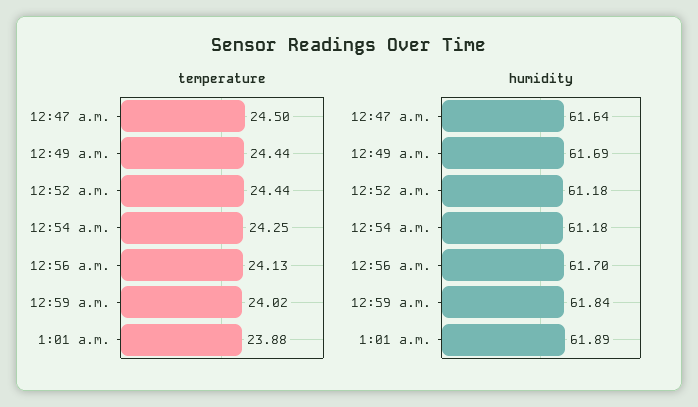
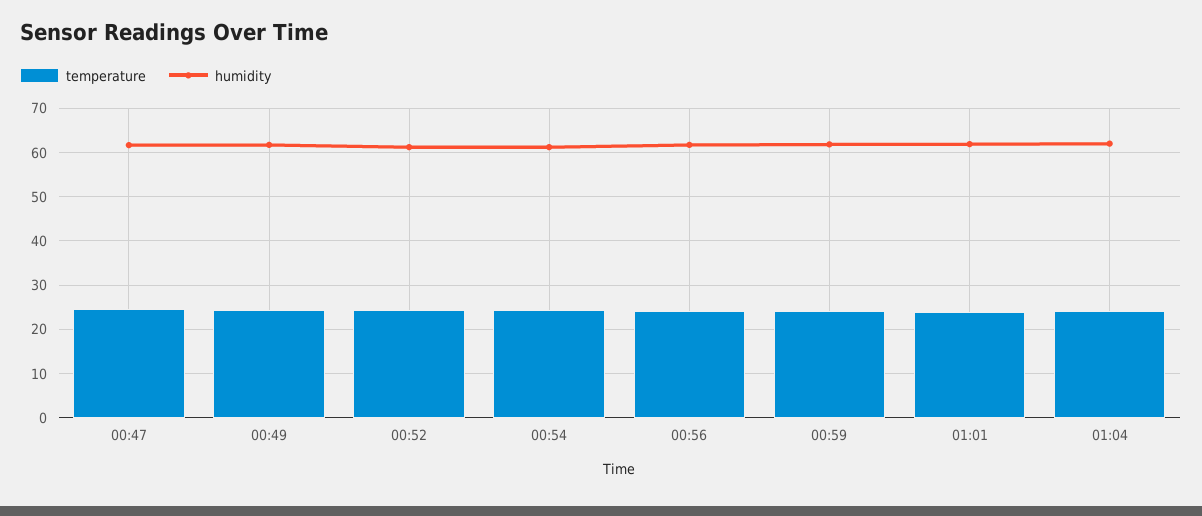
temperature, 01:04: none -> 24
humidity, 01:04: none -> 62

